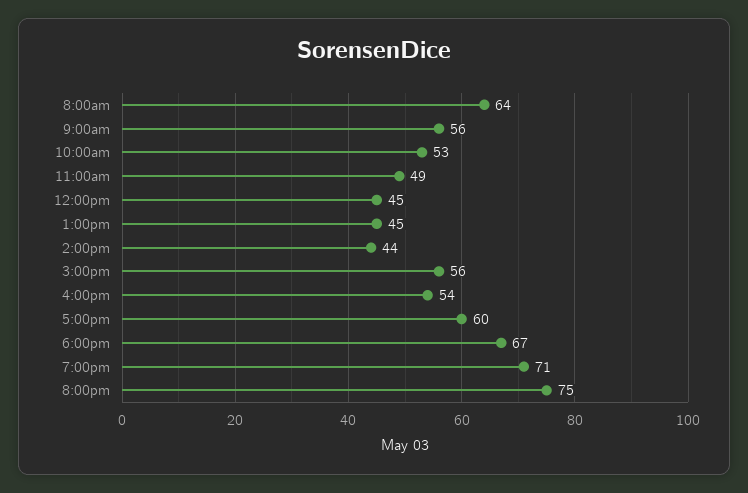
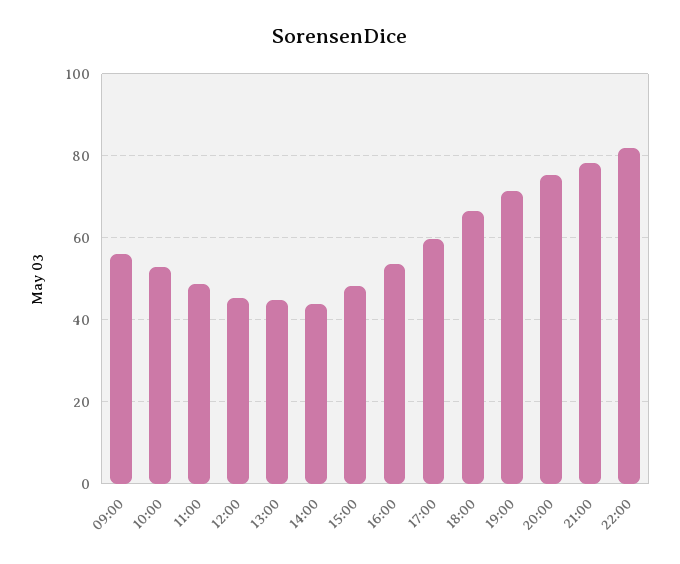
8:00am: 64 -> none
3:00pm: 56 -> 48
21:00: none -> 78
22:00: none -> 82

